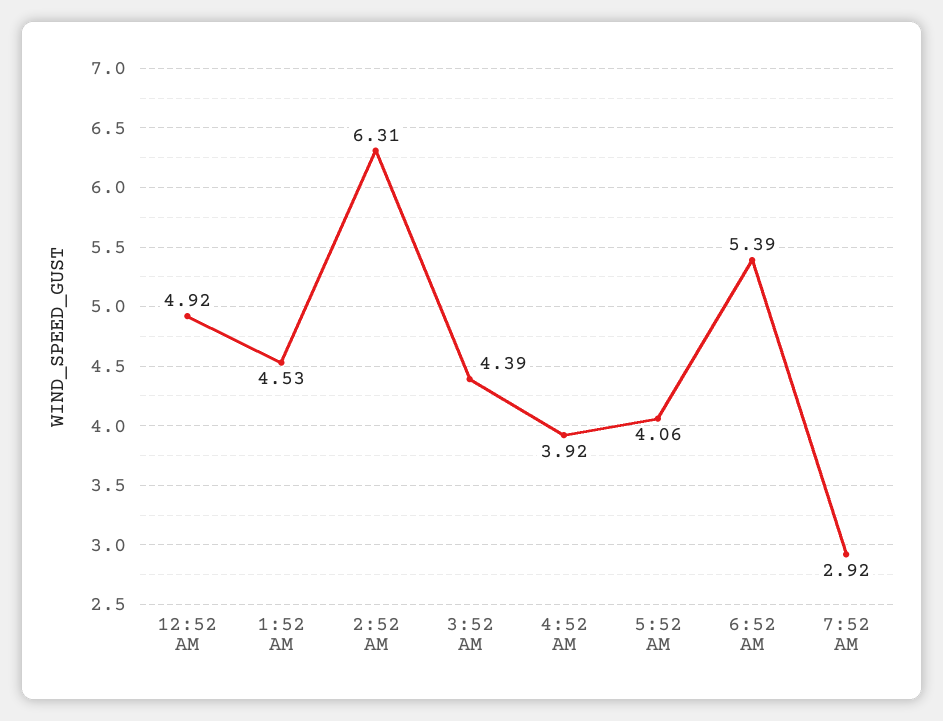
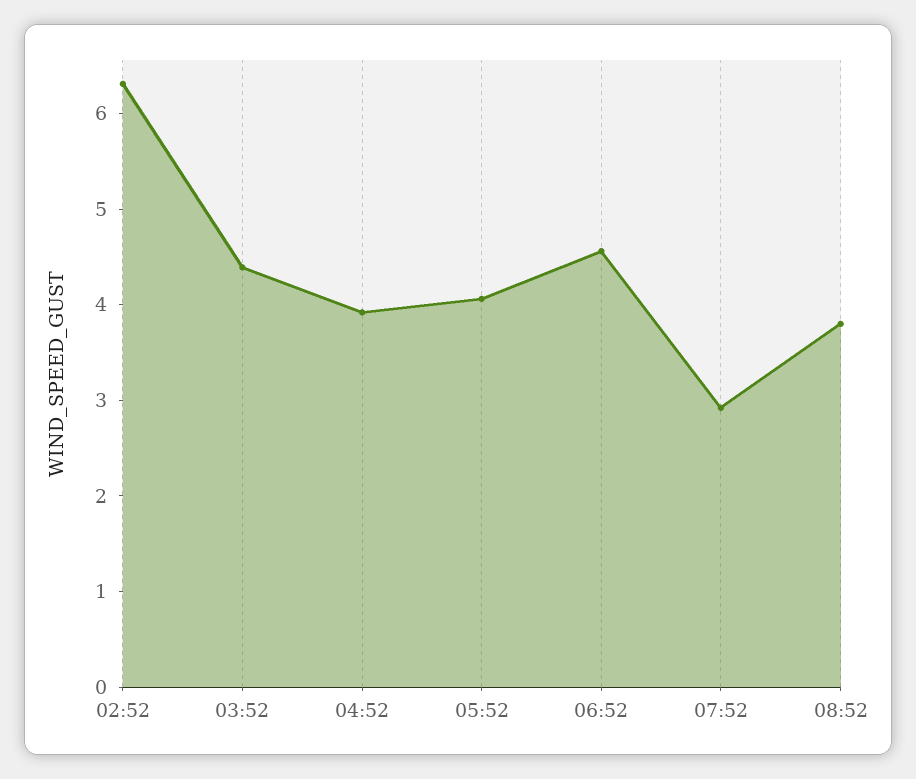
12:52 AM: 4.92 -> none
1:52 AM: 4.53 -> none
6:52 AM: 5.39 -> 4.6
08:52: none -> 3.8

